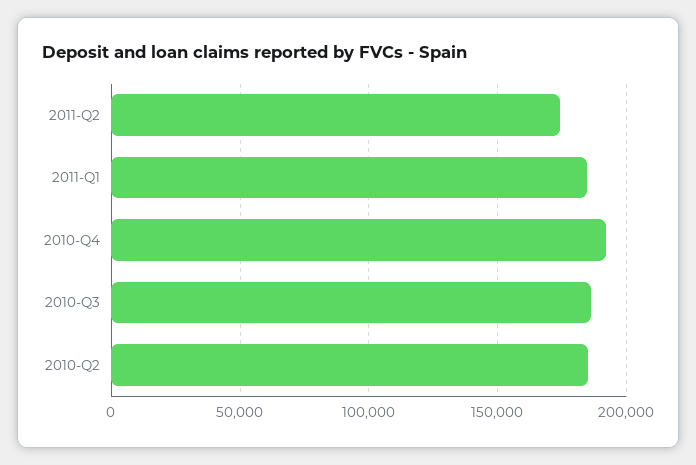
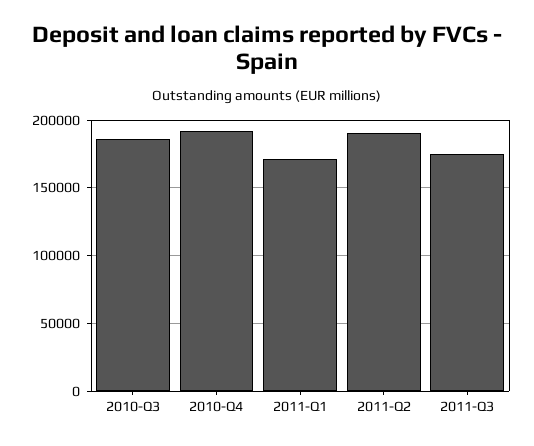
2011-Q2: 175000 -> 190000
2011-Q1: 185000 -> 170000
2010-Q2: 185000 -> none
2011-Q3: none -> 175000

